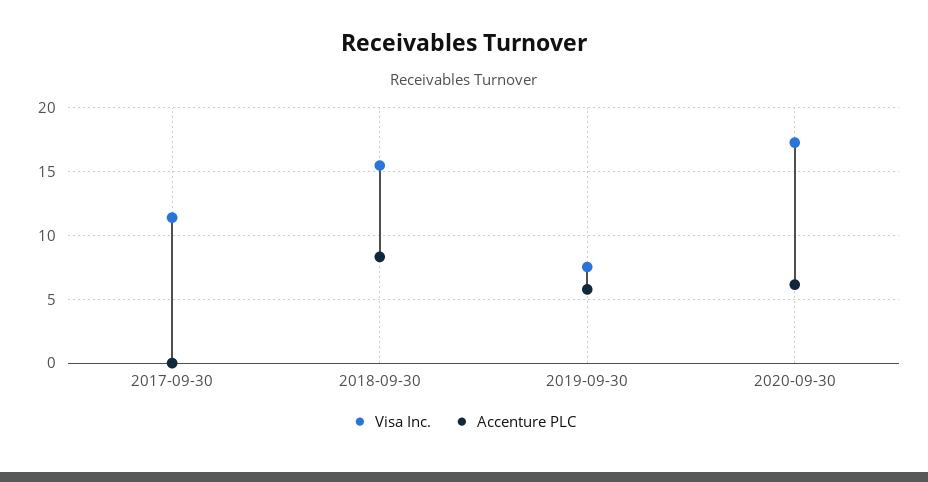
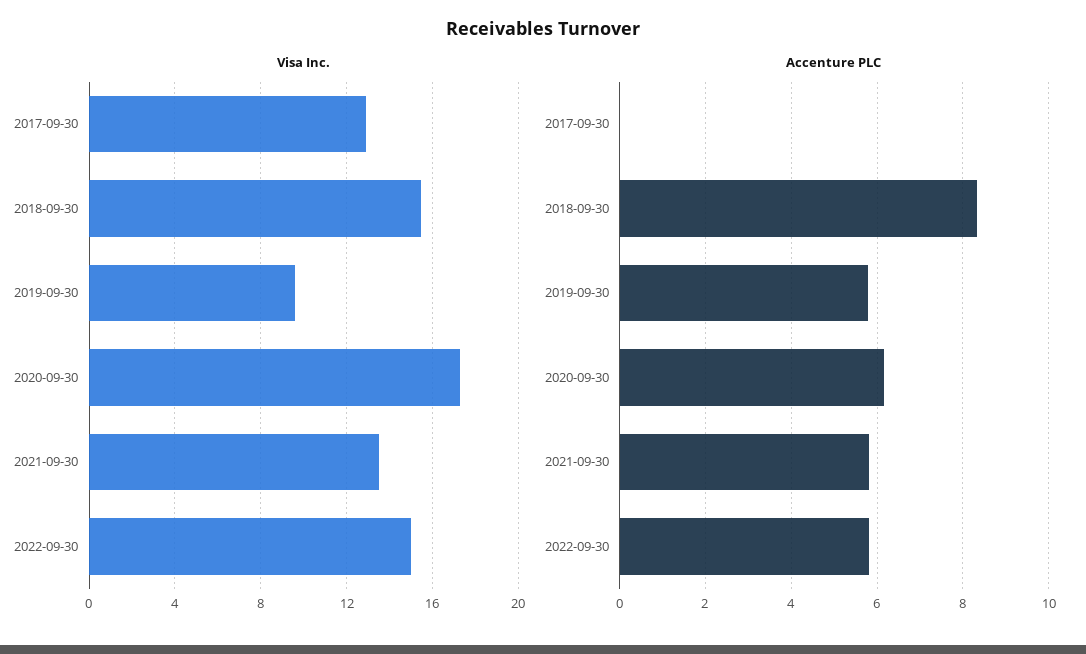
Visa Inc., 2017-09-30: 11.5 -> 13
Visa Inc., 2019-09-30: 7.5 -> 9.5
Visa Inc., 2021-09-30: none -> 13.5
Visa Inc., 2022-09-30: none -> 15
Accenture PLC, 2021-09-30: none -> 5.8
Accenture PLC, 2022-09-30: none -> 5.8

